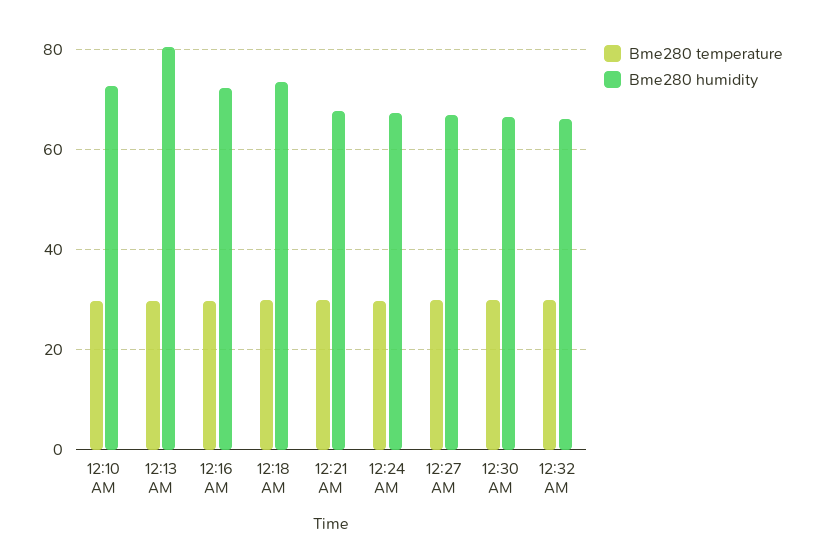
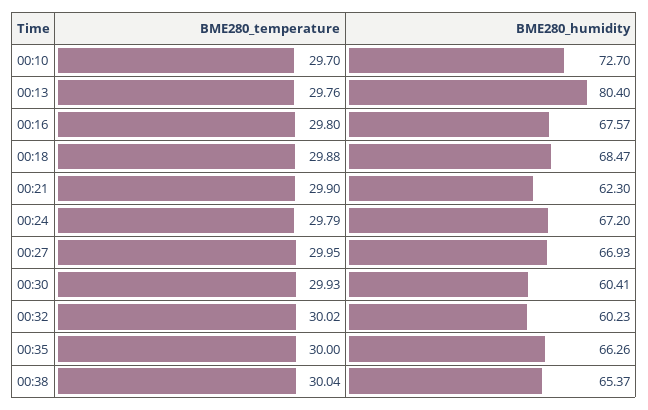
Bme280 humidity, 12:16 AM: 72 -> 67.57
Bme280 humidity, 12:18 AM: 74 -> 68.47
Bme280 humidity, 12:21 AM: 68 -> 62.3
Bme280 humidity, 12:30 AM: 66 -> 60.41
Bme280 humidity, 12:32 AM: 66 -> 60.23
Bme280 temperature, 00:35: none -> 30
Bme280 humidity, 00:35: none -> 66.26
Bme280 temperature, 00:38: none -> 30.04
Bme280 humidity, 00:38: none -> 65.37

